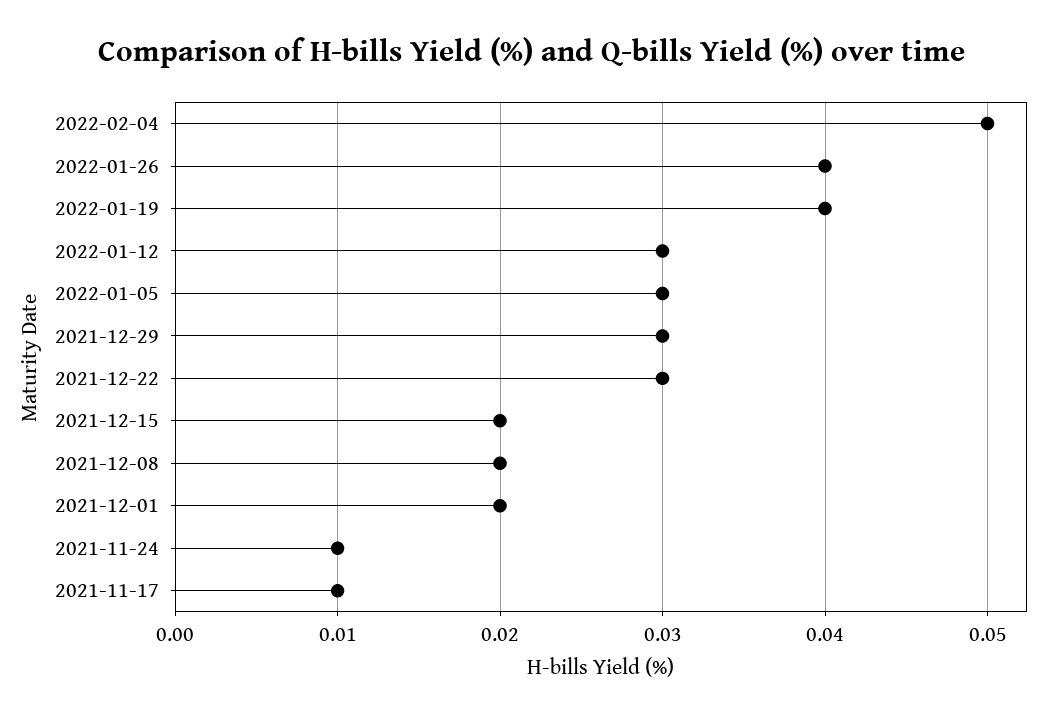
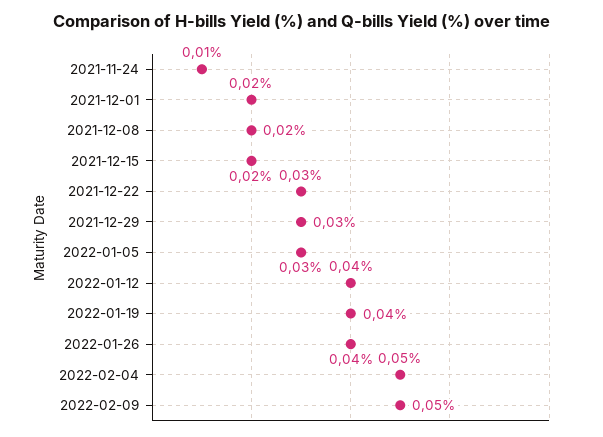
2022-01-12: 0.03 -> 0.04
2021-11-17: 0.01 -> none
2022-02-09: none -> 0.05

